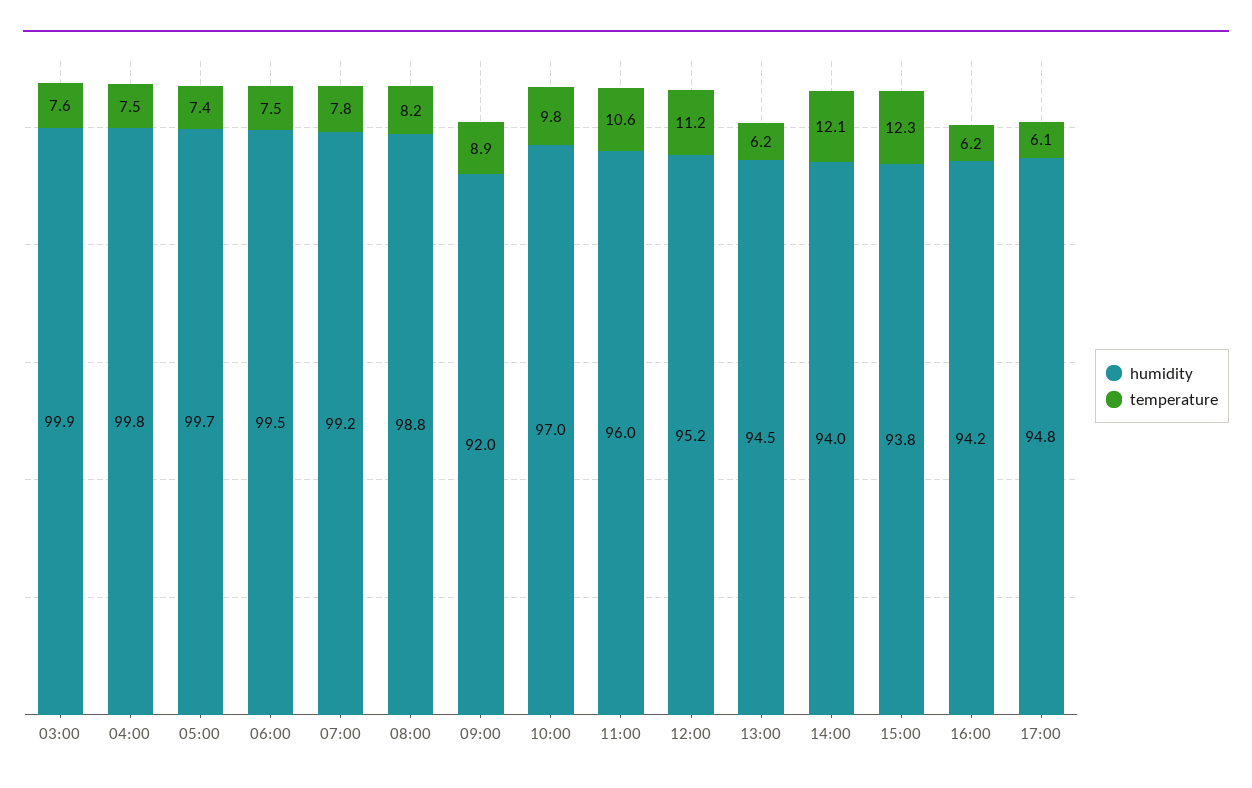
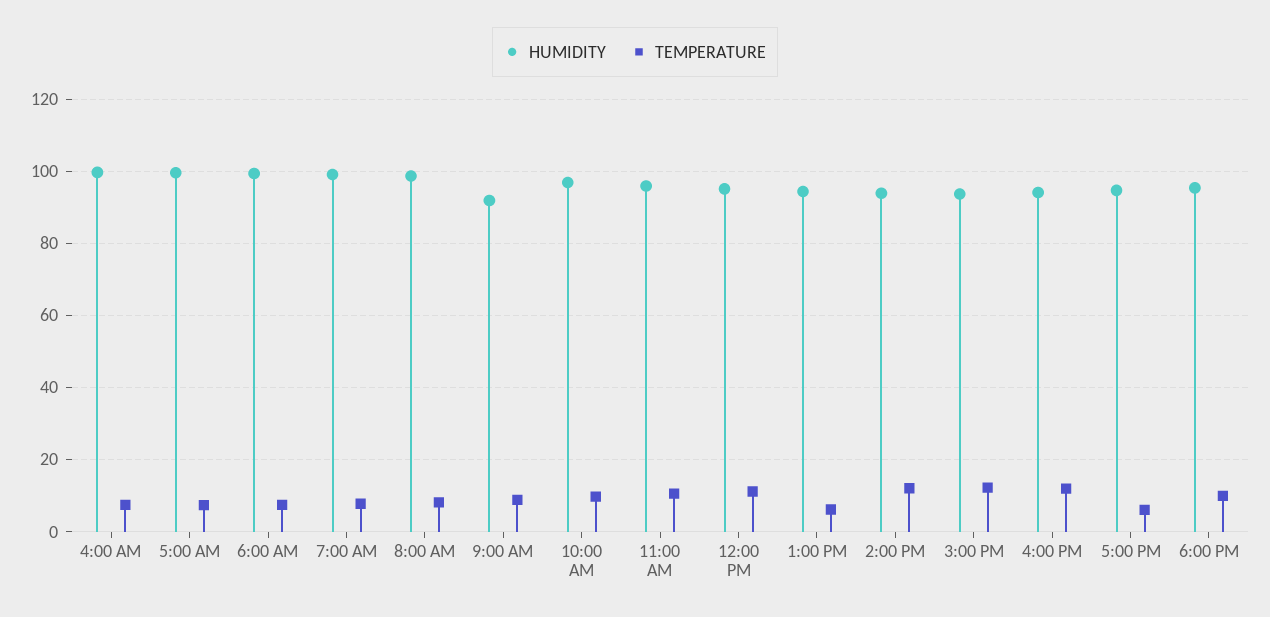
humidity, 03:00: 99.9 -> none
temperature, 03:00: 7.6 -> none
temperature, 16:00: 6.2 -> 12
humidity, 6:00 PM: none -> 96
temperature, 6:00 PM: none -> 10

